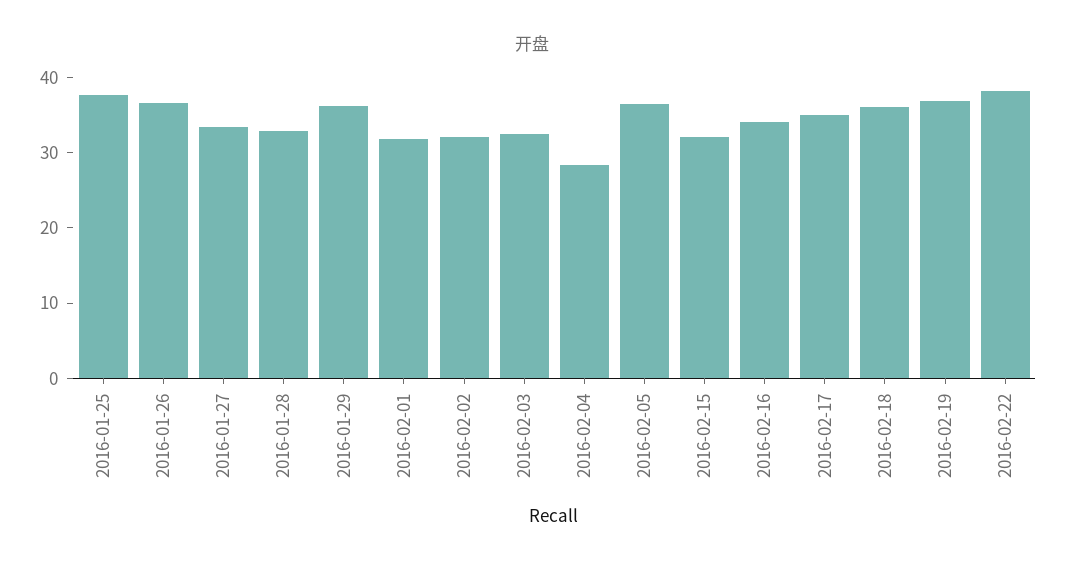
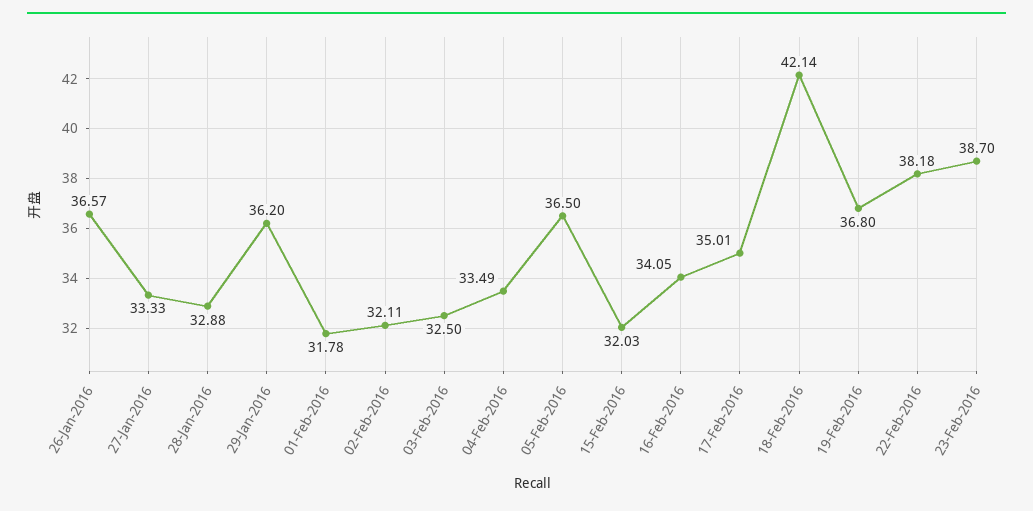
2016-01-25: 38 -> none
2016-02-04: 28 -> 33.49
2016-02-18: 36 -> 42.14
23-Feb-2016: none -> 38.7

